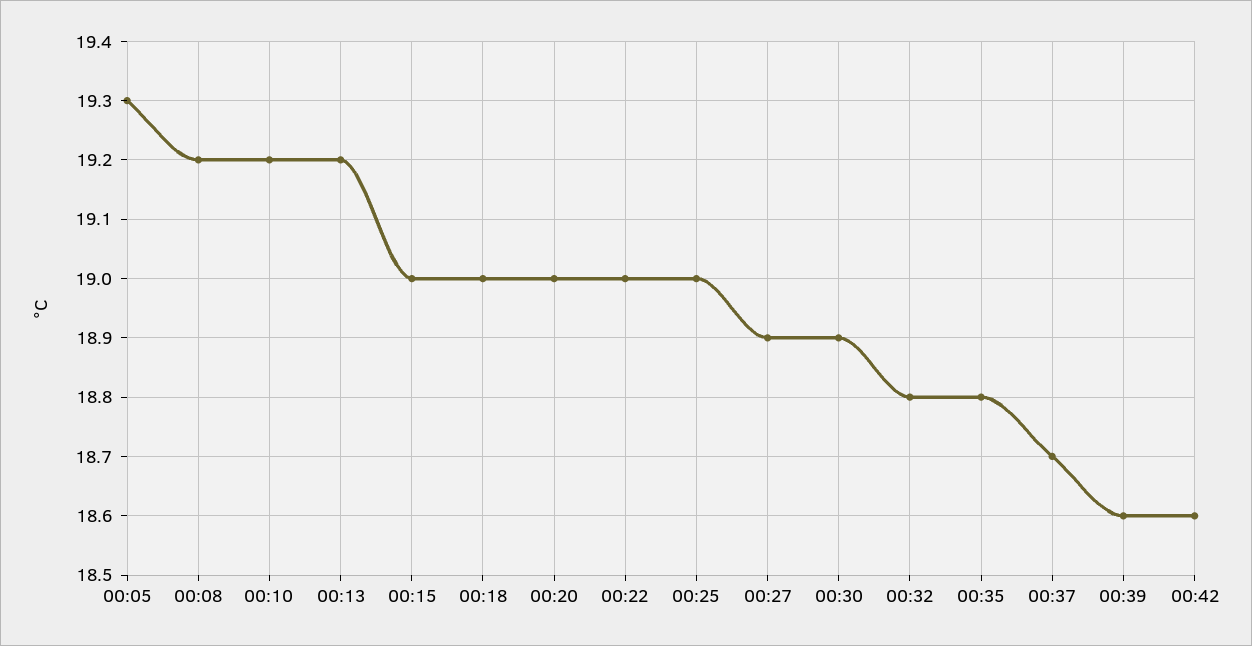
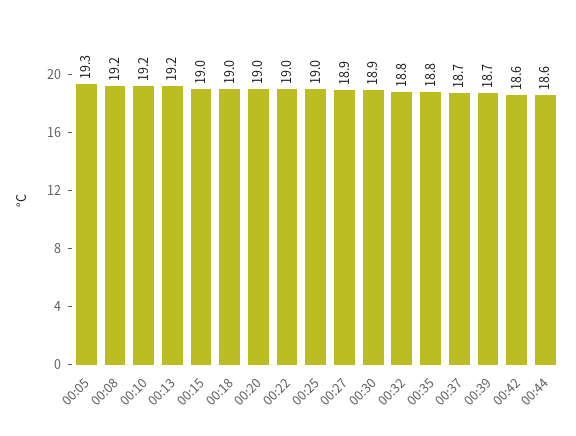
00:39: 18.6 -> 18.7
00:44: none -> 18.6

